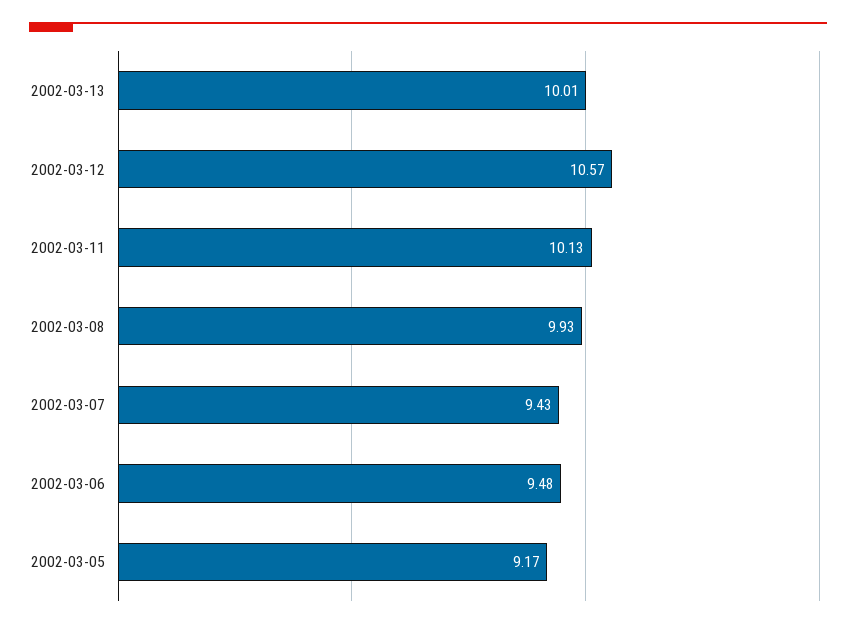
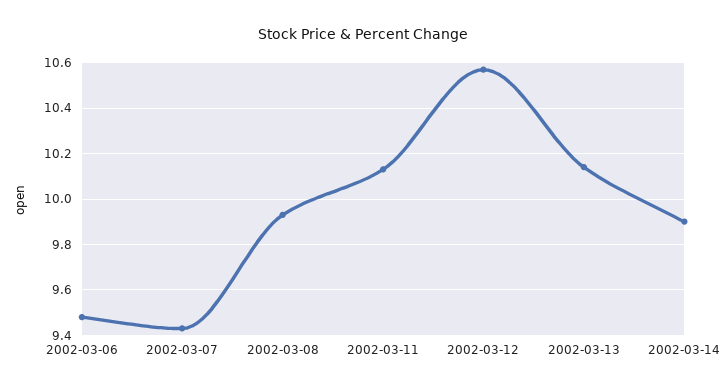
2002-03-13: 10.01 -> 10.15
2002-03-05: 9.17 -> none
2002-03-14: none -> 9.9

